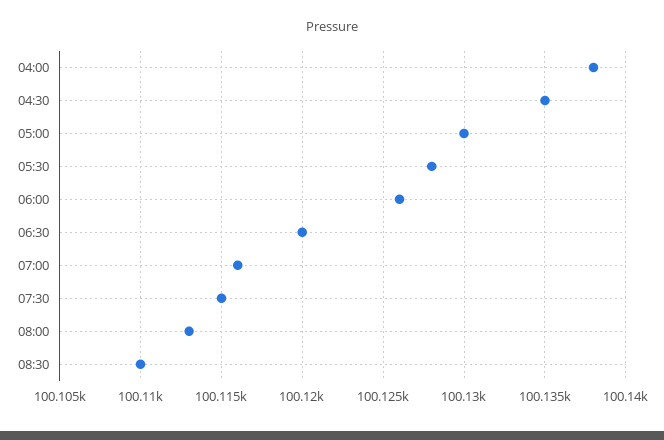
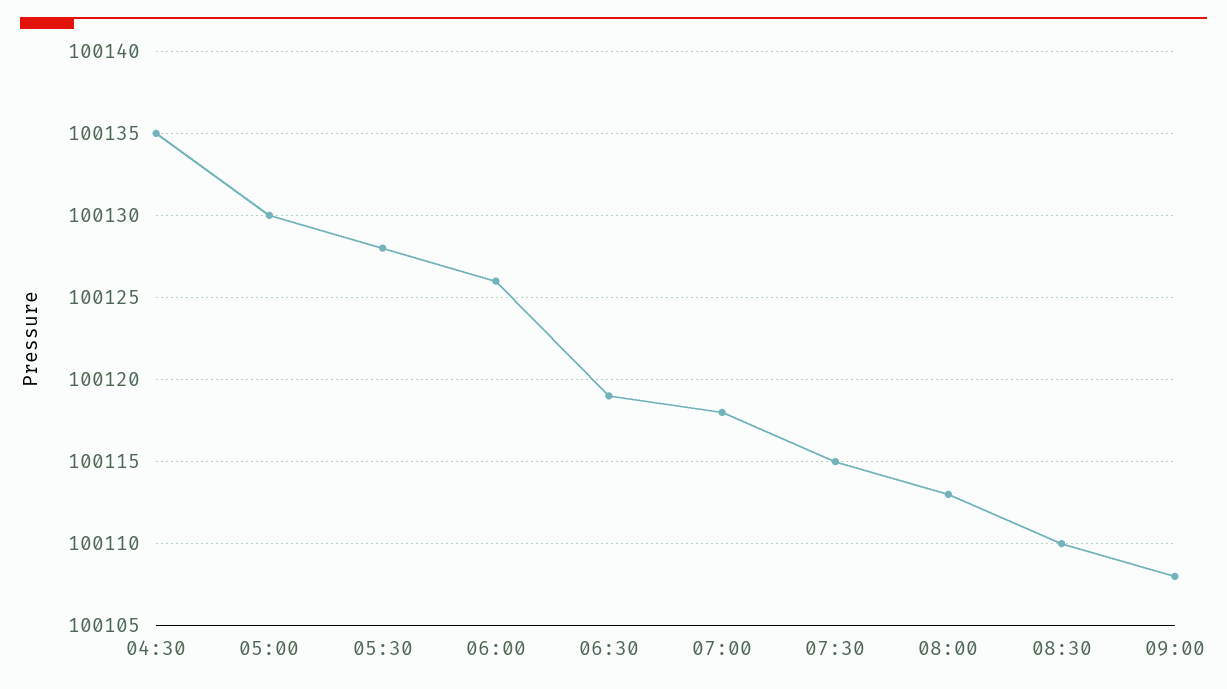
04:00: 100138 -> none
06:30: 100120 -> 100119
07:00: 100116 -> 100118
09:00: none -> 100108

